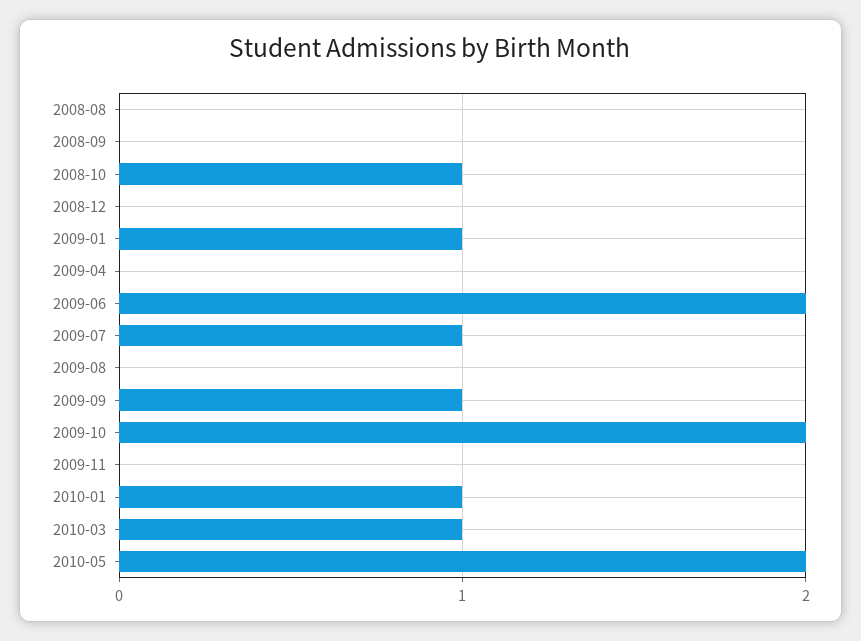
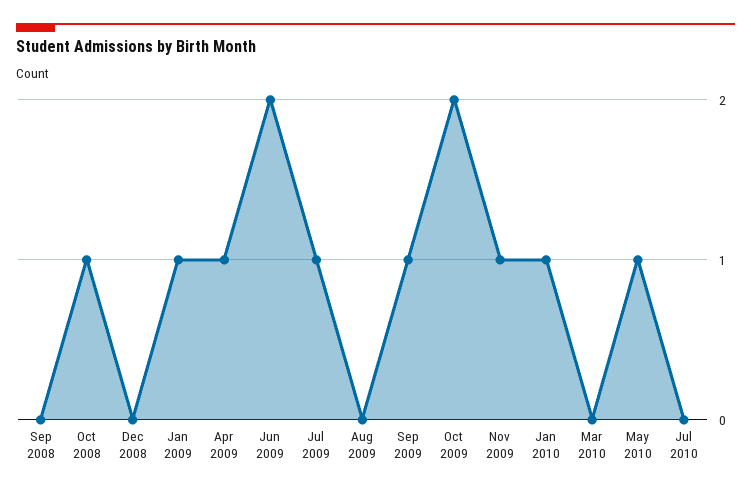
2008-08: 0 -> none
2009-04: 0 -> 1
2009-11: 0 -> 1
2010-03: 1 -> 0
2010-05: 2 -> 1
Jul 2010: none -> 0

